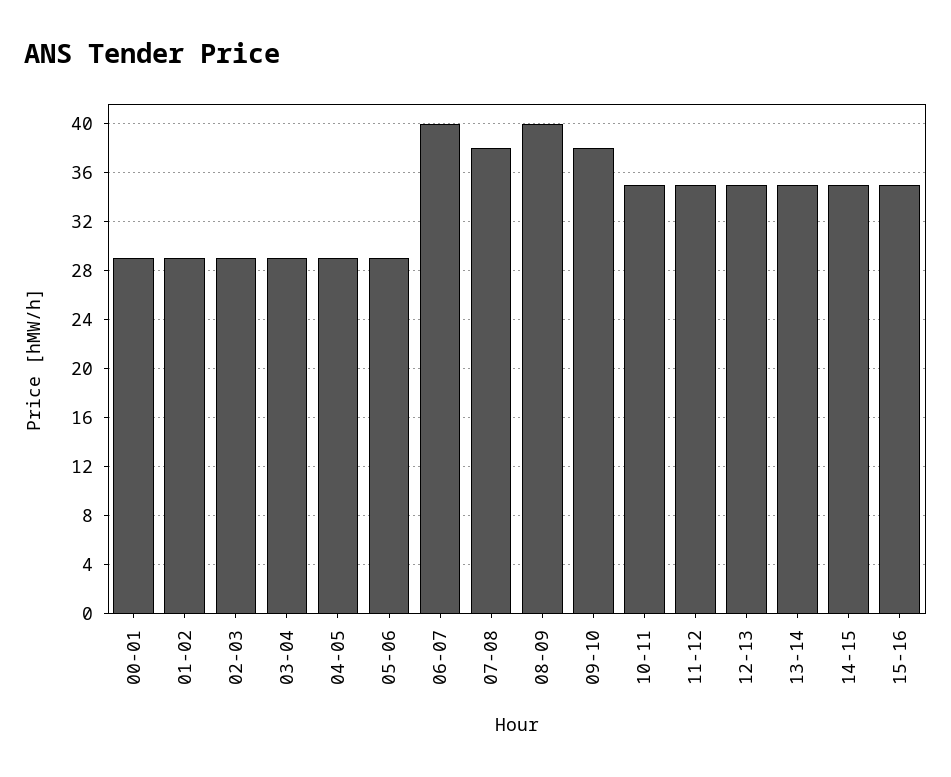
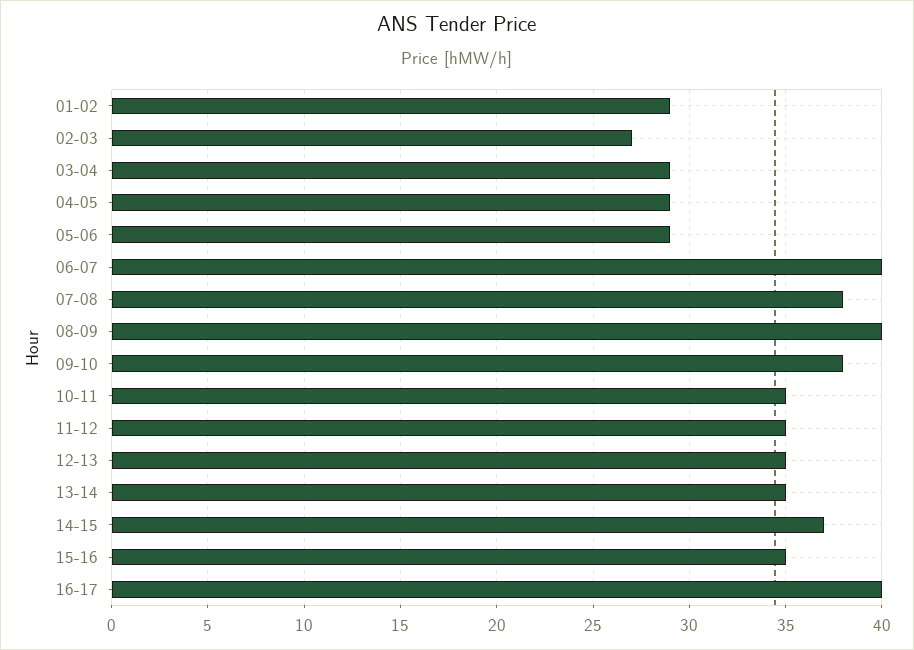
00-01: 29 -> none
02-03: 29 -> 27
14-15: 35 -> 37
16-17: none -> 40

